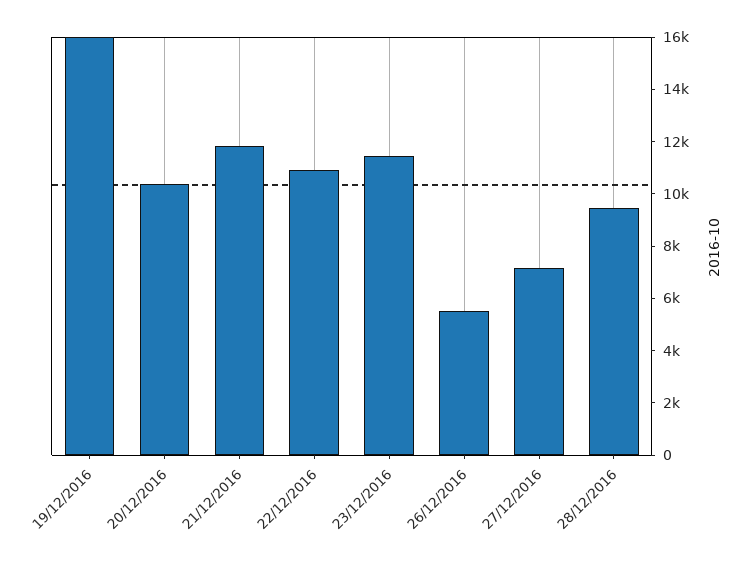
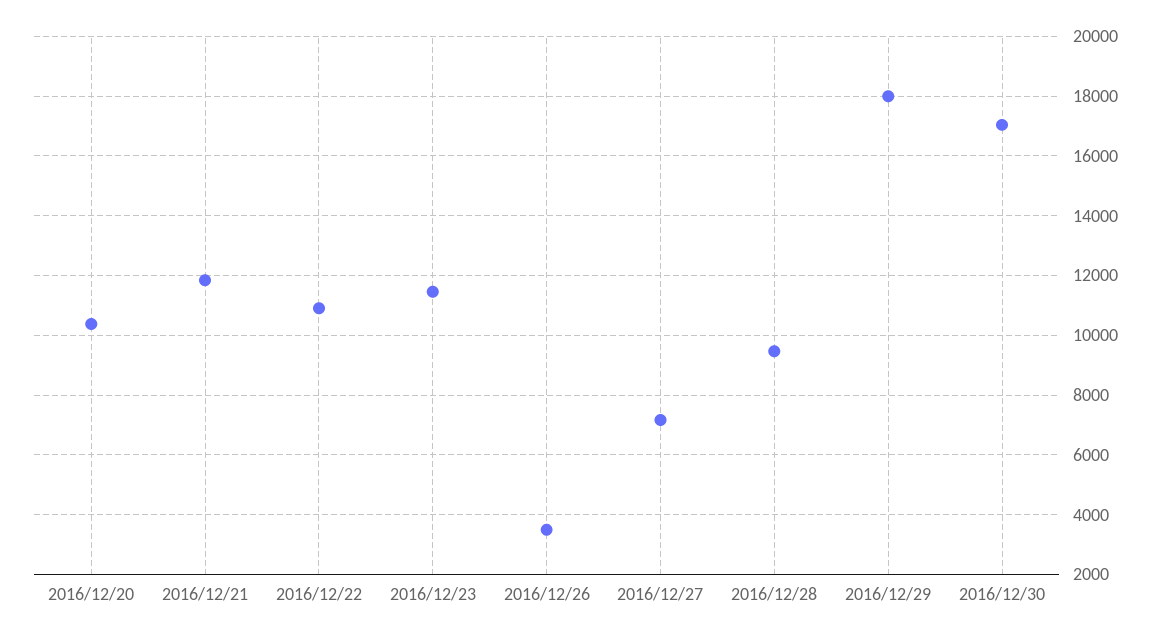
19/12/2016: 16000 -> none
26/12/2016: 5500 -> 3500
2016/12/29: none -> 18000
2016/12/30: none -> 17000

